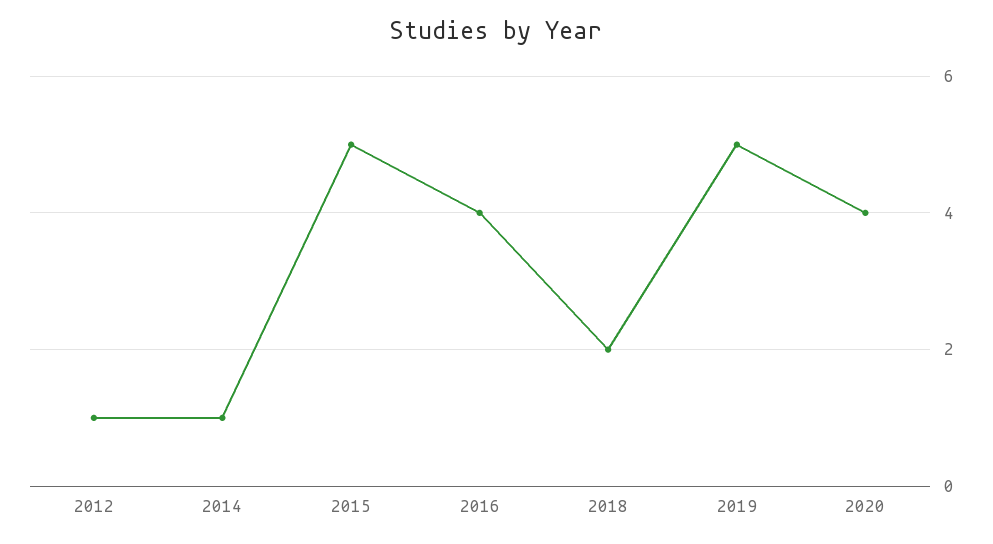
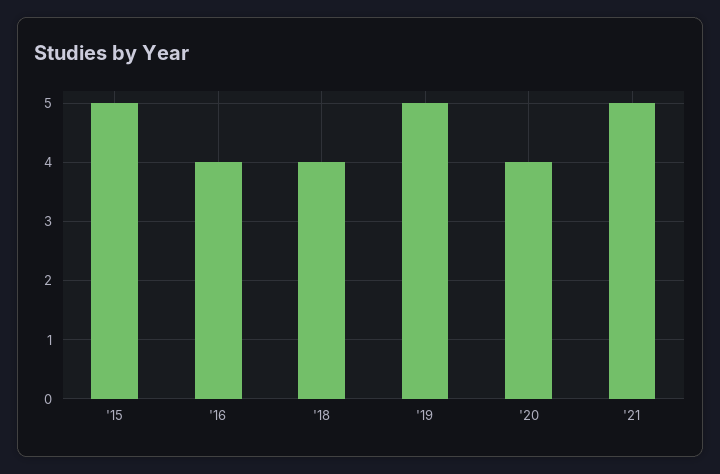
2012: 1 -> none
2014: 1 -> none
2018: 2 -> 4
'21: none -> 5

